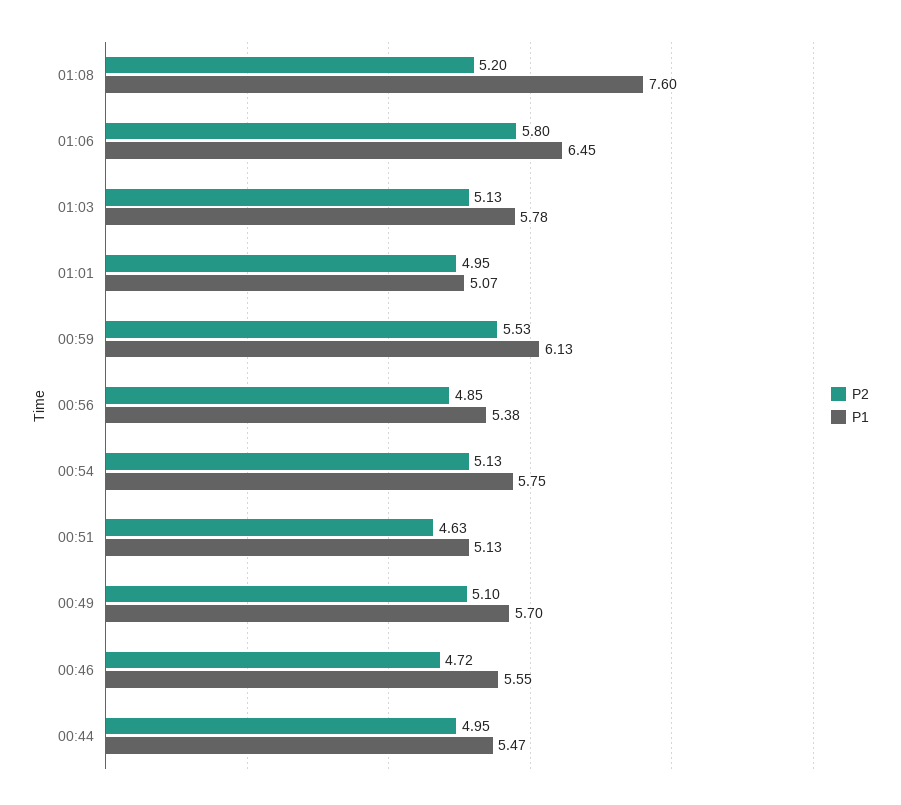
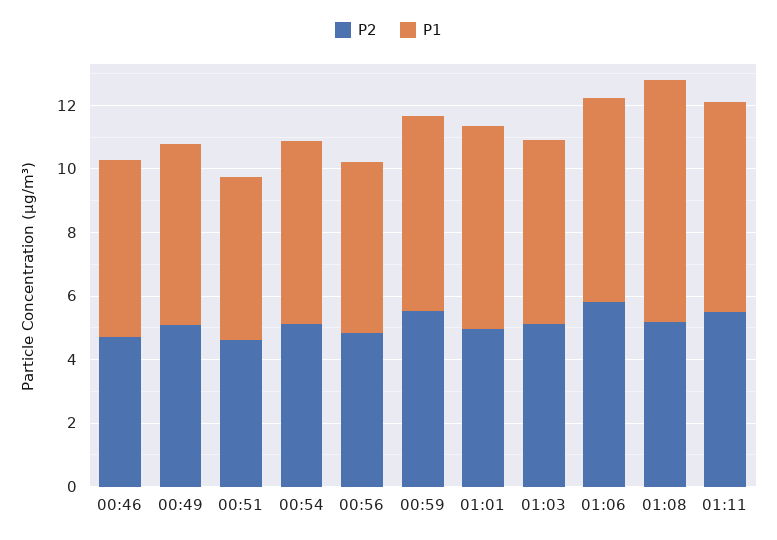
P1, 01:01: 5.07 -> 6.5
P2, 00:44: 4.95 -> none
P1, 00:44: 5.47 -> none
P2, 01:11: none -> 5.5
P1, 01:11: none -> 6.5

